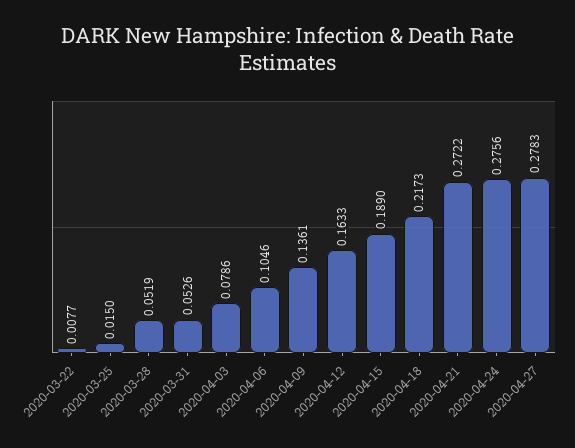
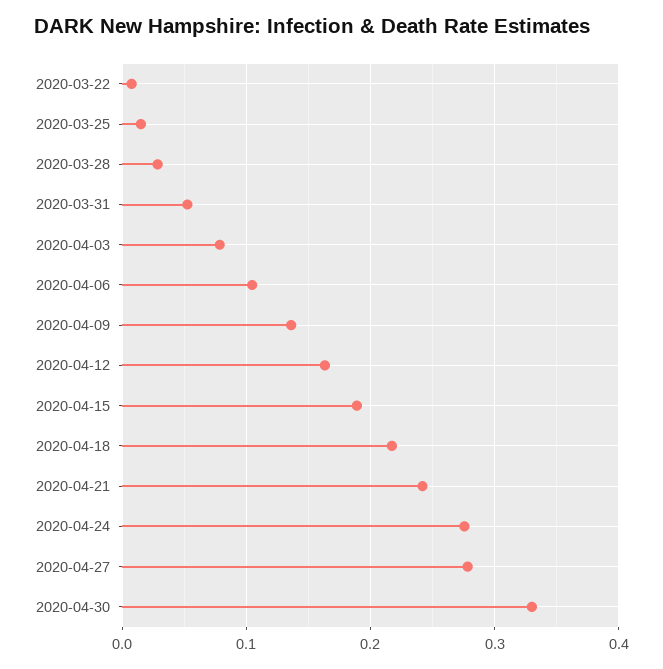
2020-03-28: 0.0519 -> 0.03
2020-04-21: 0.2722 -> 0.24
2020-04-30: none -> 0.33

